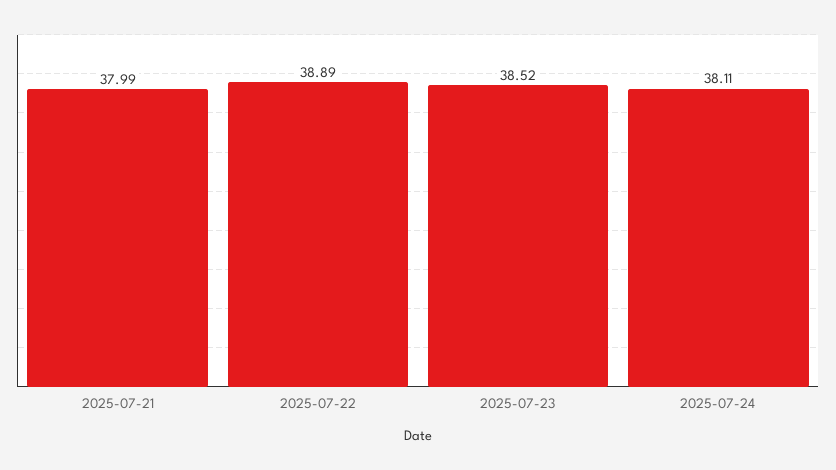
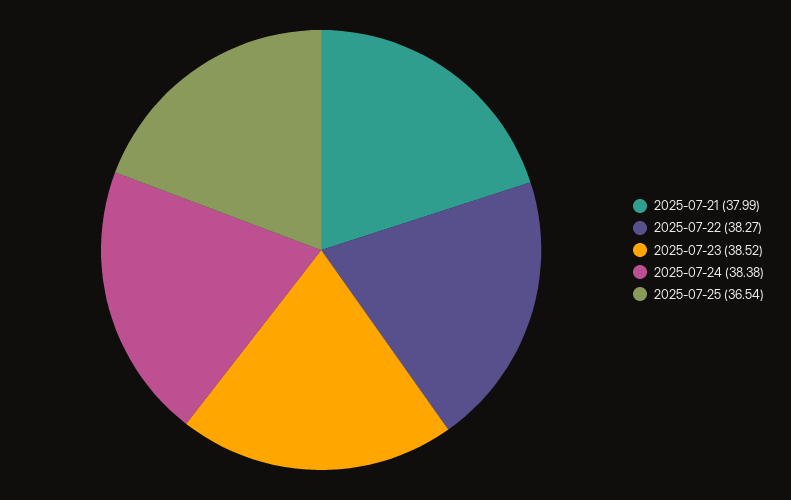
2025-07-22: 38.89 -> 38.27
2025-07-24: 38.11 -> 38.38
2025-07-25: none -> 36.54

